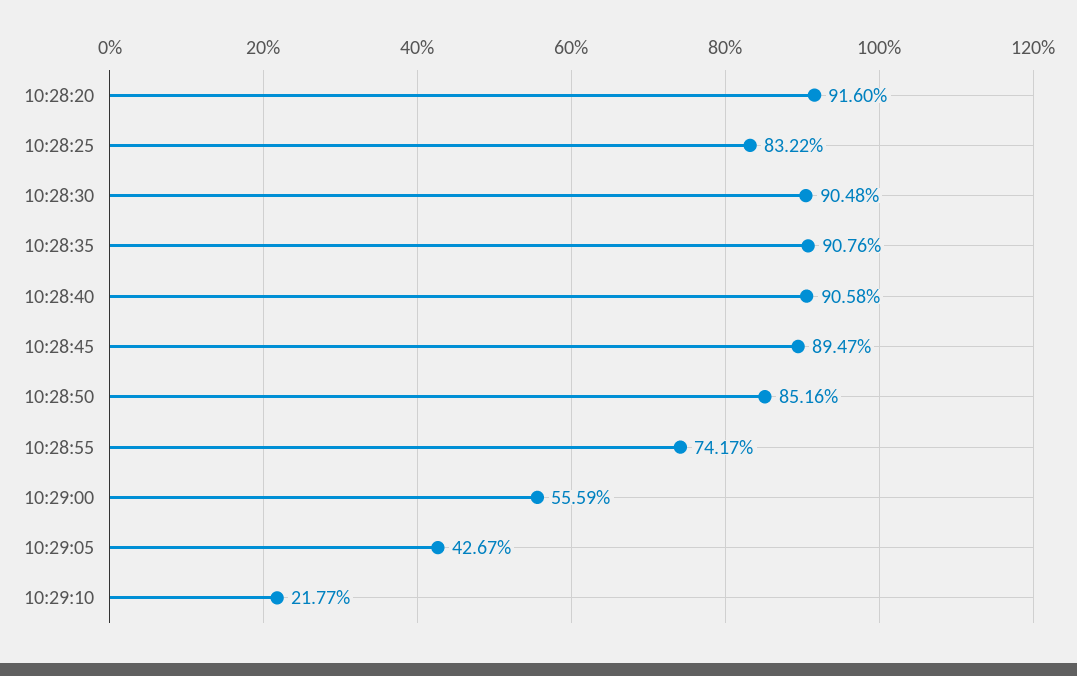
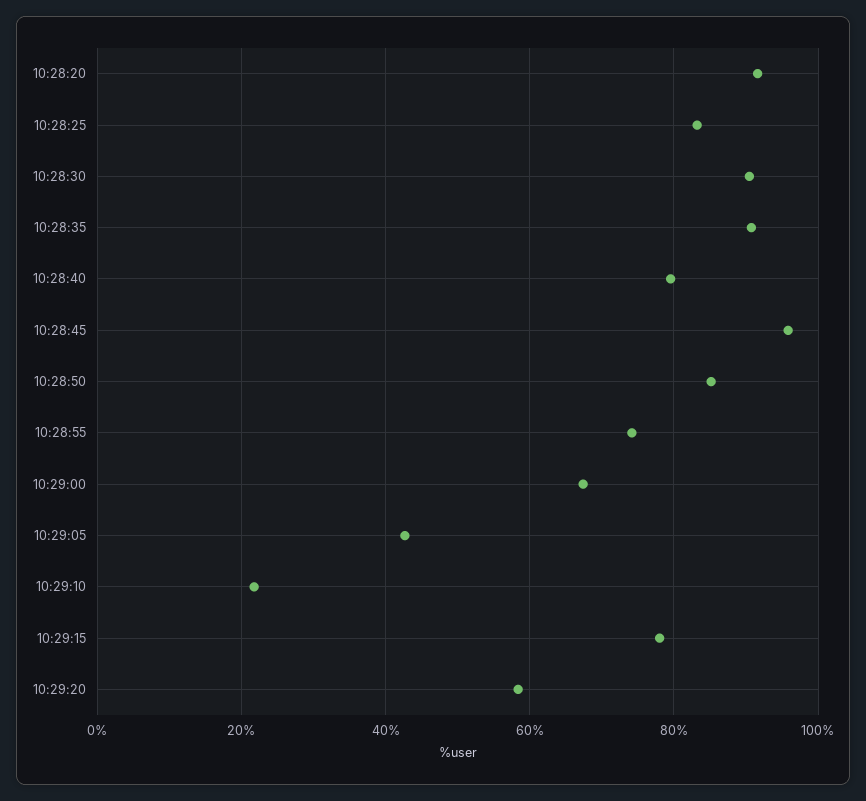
10:28:40: 90.58 -> 80
10:28:45: 89.47 -> 96
10:29:00: 55.59 -> 68
10:29:15: none -> 78
10:29:20: none -> 58

